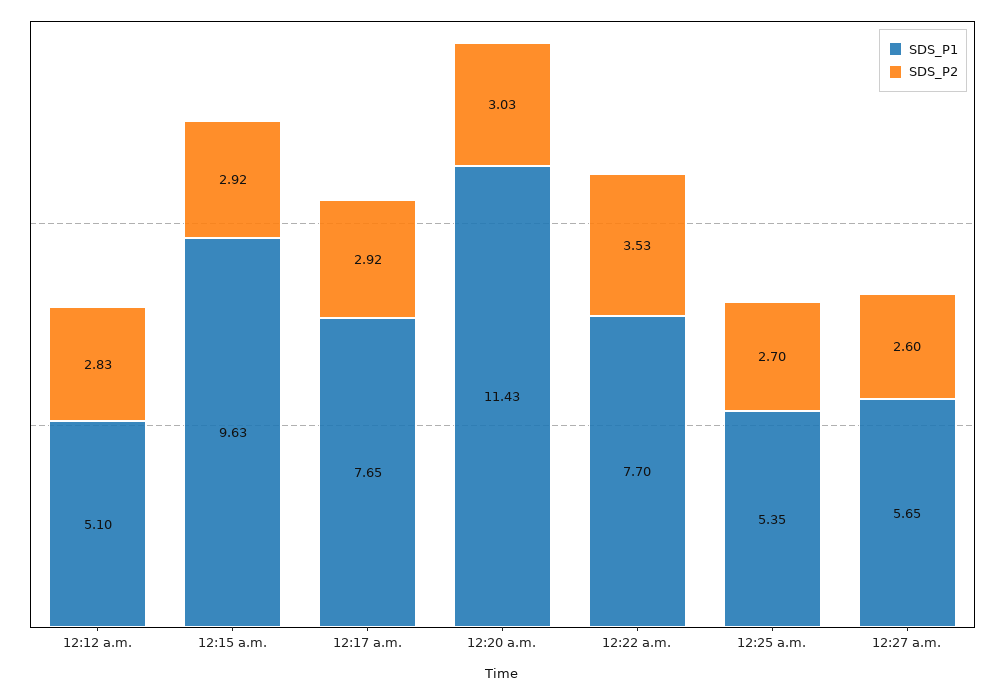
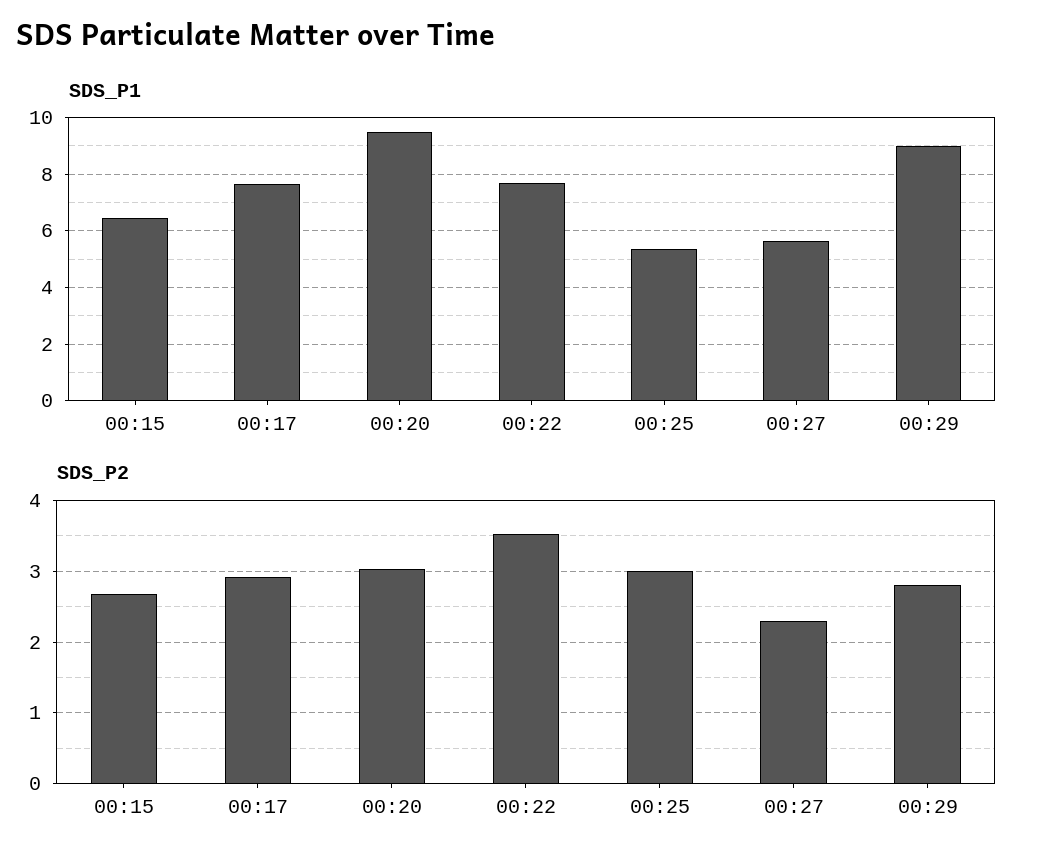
SDS_P1, 12:12 a.m.: 5.1 -> none
SDS_P2, 12:12 a.m.: 2.83 -> none
SDS_P1, 12:15 a.m.: 9.63 -> 6.5
SDS_P2, 12:15 a.m.: 2.92 -> 2.7
SDS_P1, 12:20 a.m.: 11.43 -> 9.5
SDS_P2, 12:25 a.m.: 2.7 -> 3
SDS_P2, 12:27 a.m.: 2.6 -> 2.3
SDS_P1, 00:29: none -> 9
SDS_P2, 00:29: none -> 2.8

